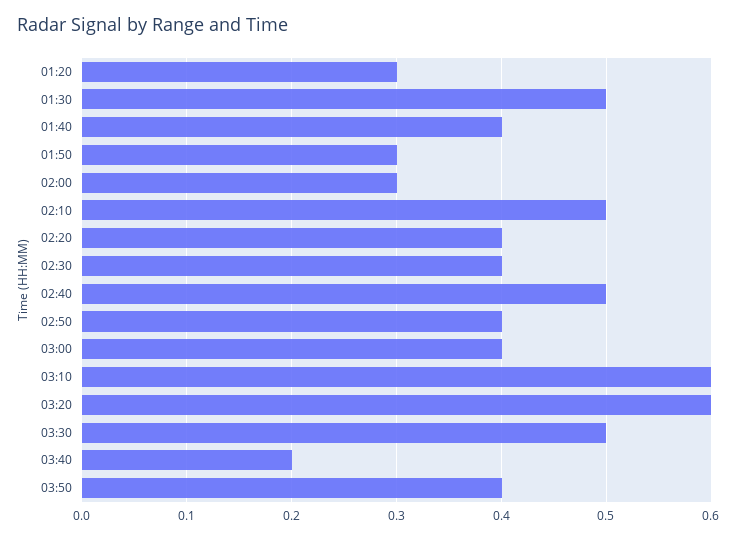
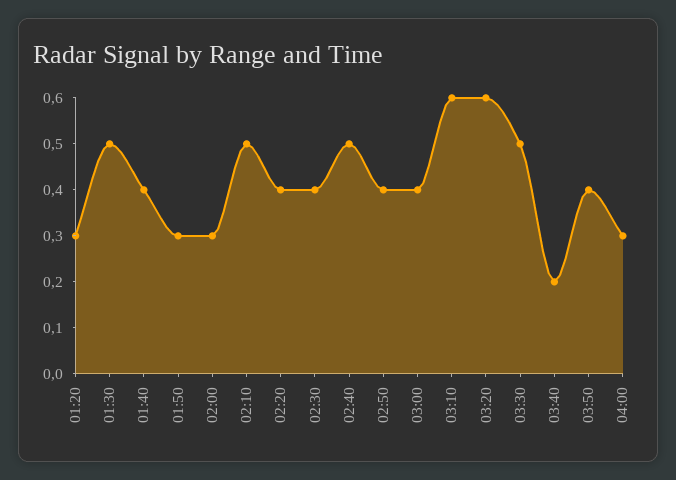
04:00: none -> 0.3

